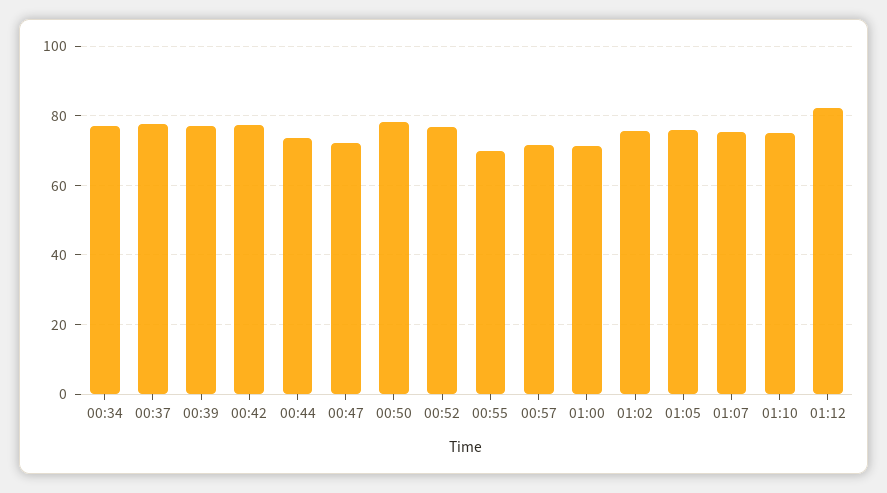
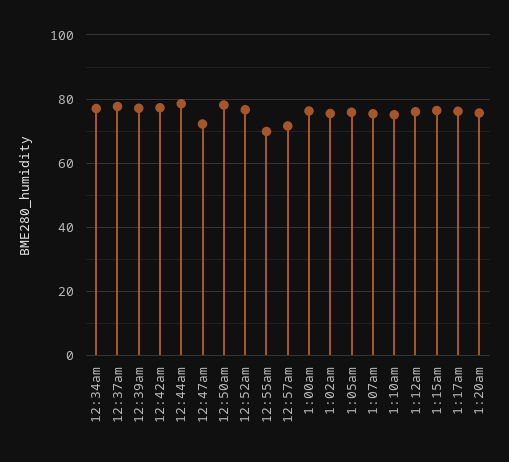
00:44: 74 -> 78
01:00: 72 -> 76
01:12: 82 -> 76
1:15am: none -> 76
1:17am: none -> 76
1:20am: none -> 76

